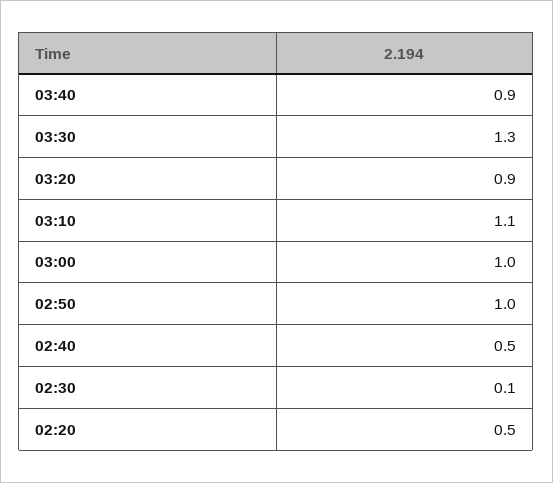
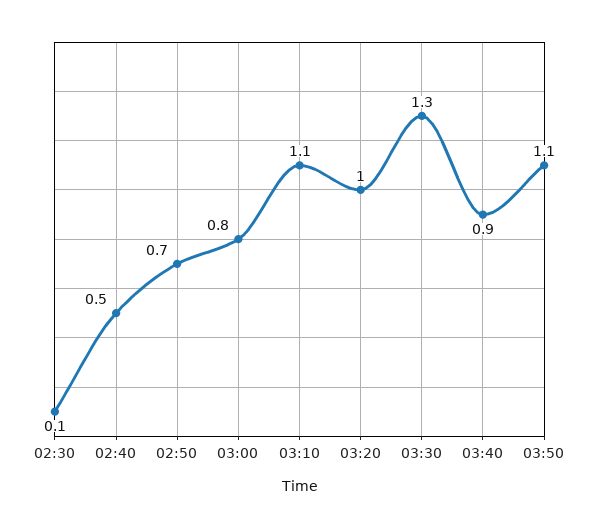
03:20: 0.9 -> 1
03:00: 1 -> 0.8
02:50: 1 -> 0.7
02:20: 0.5 -> none
03:50: none -> 1.1

